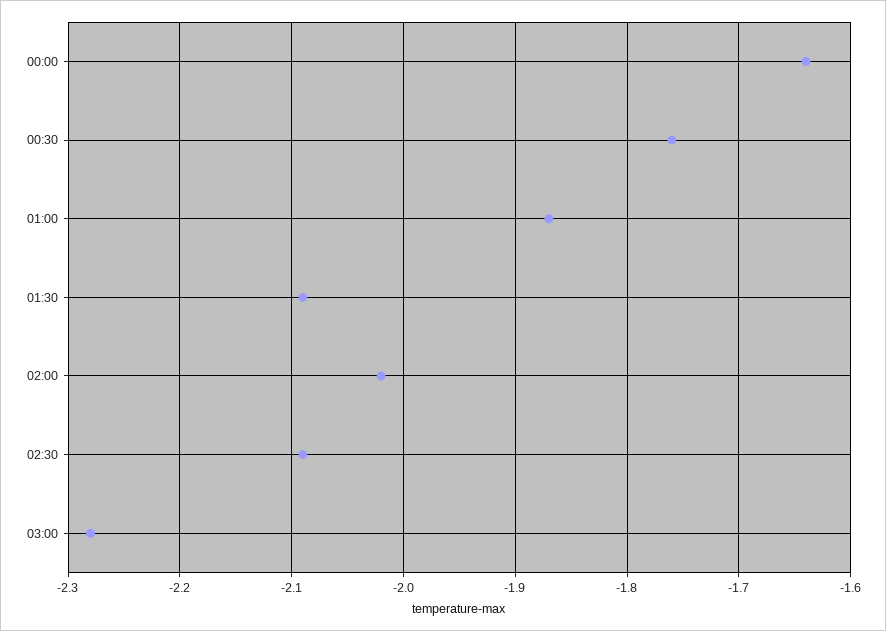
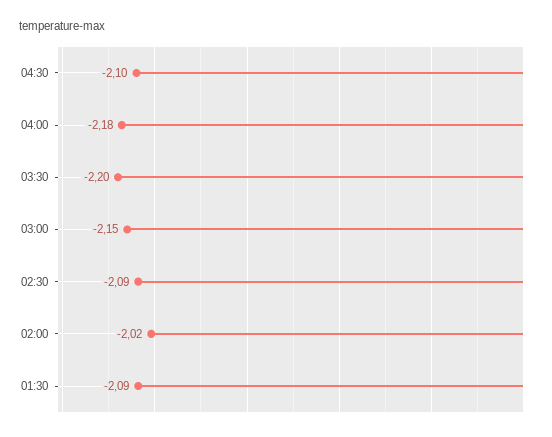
00:00: -1.64 -> none
00:30: -1.76 -> none
01:00: -1.87 -> none
03:00: -2.28 -> -2.15
04:30: none -> -2.1
04:00: none -> -2.18
03:30: none -> -2.2

